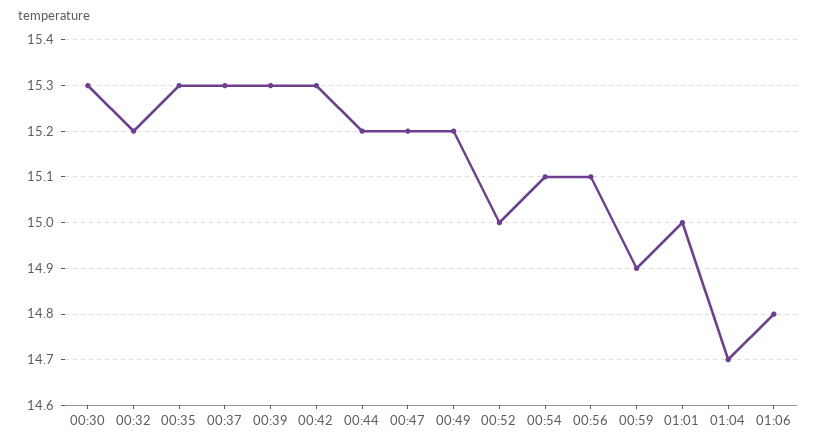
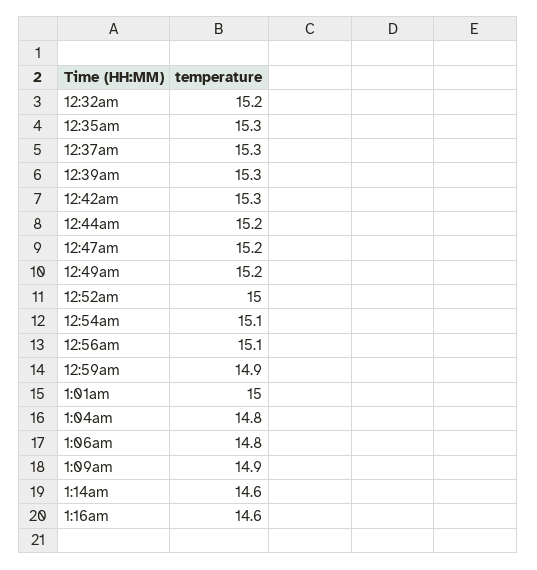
00:30: 15.3 -> none
01:04: 14.7 -> 14.8
1:09am: none -> 14.9
1:14am: none -> 14.6
1:16am: none -> 14.6

